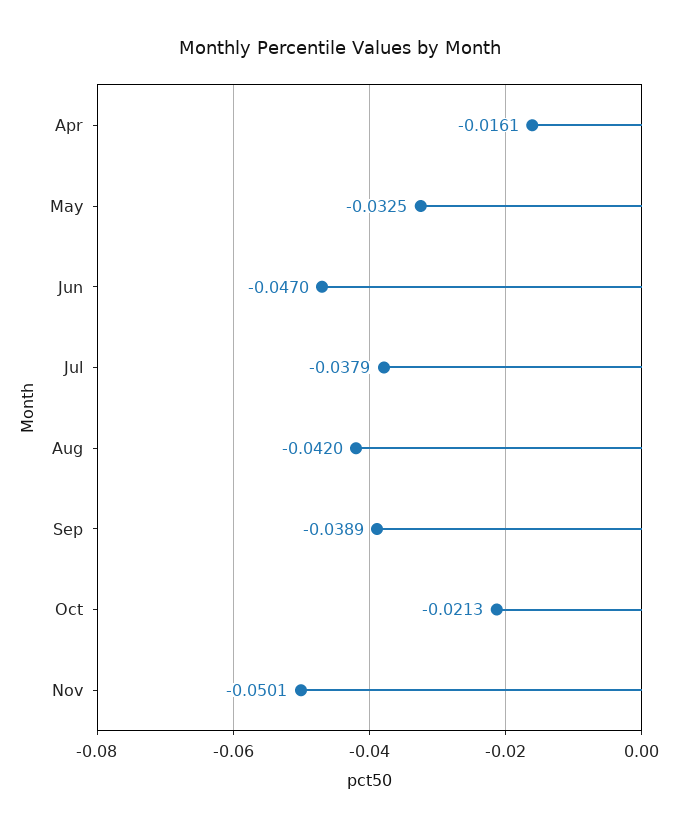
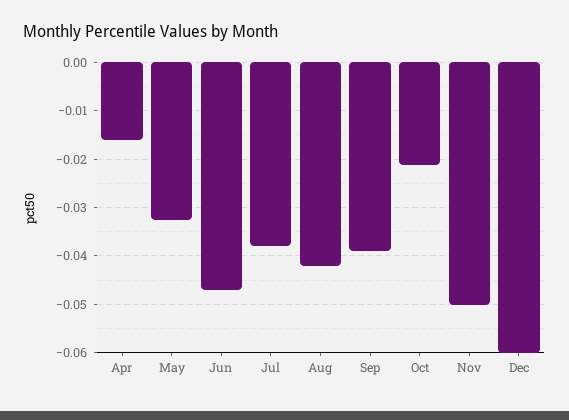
Dec: none -> -0.06

